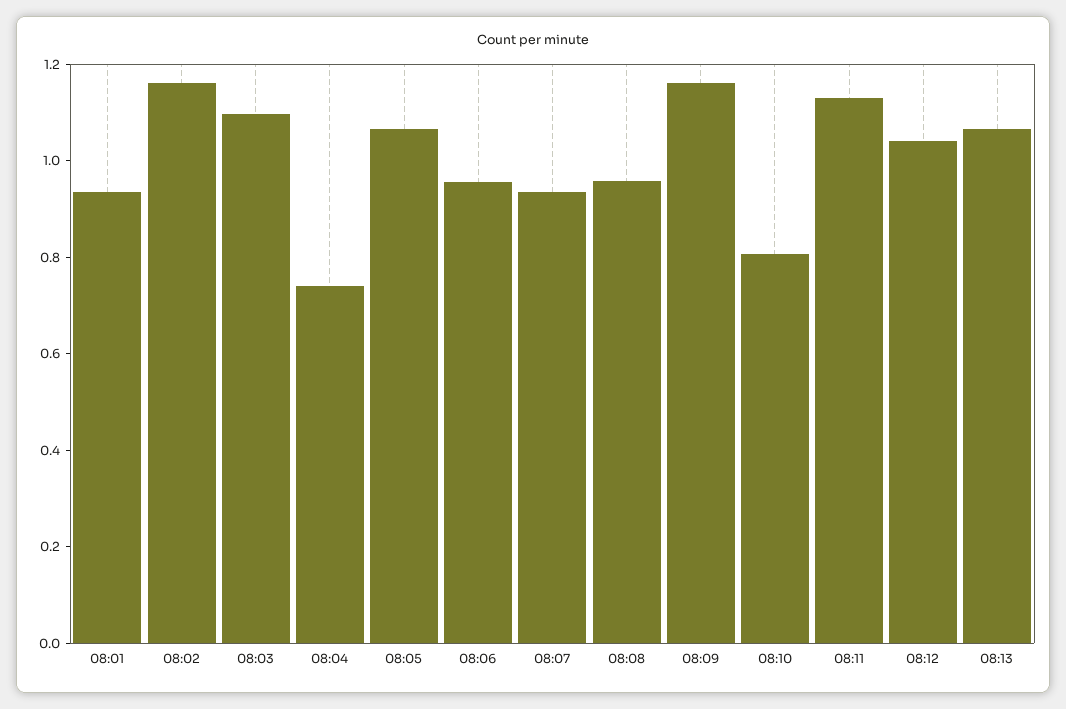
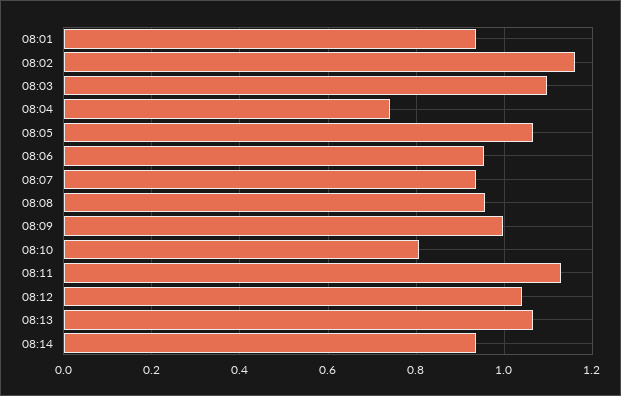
08:09: 1.15 -> 1
08:14: none -> 0.94

